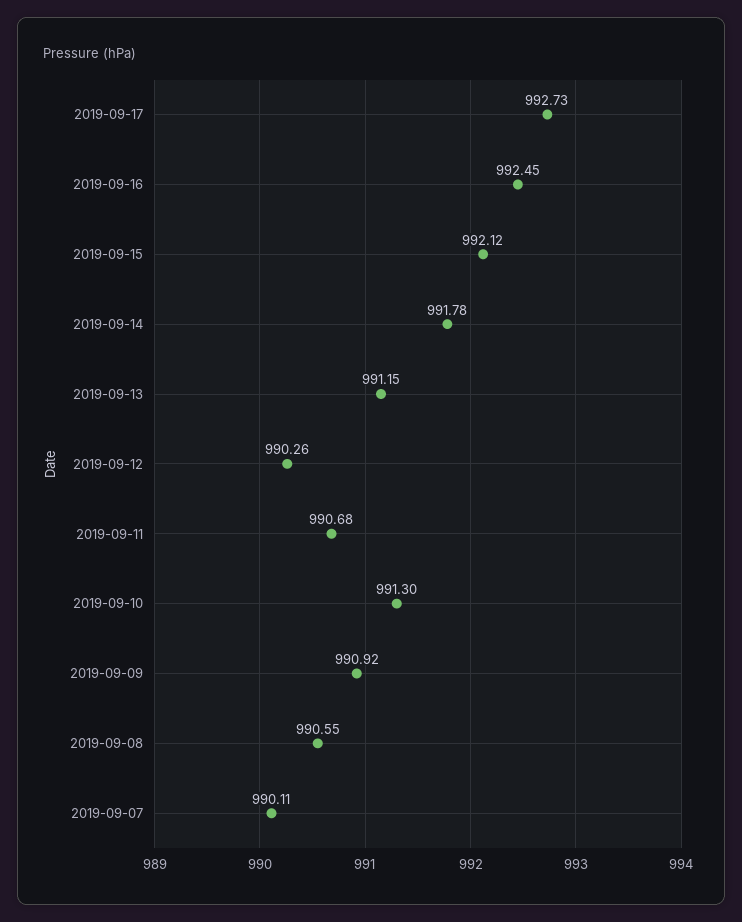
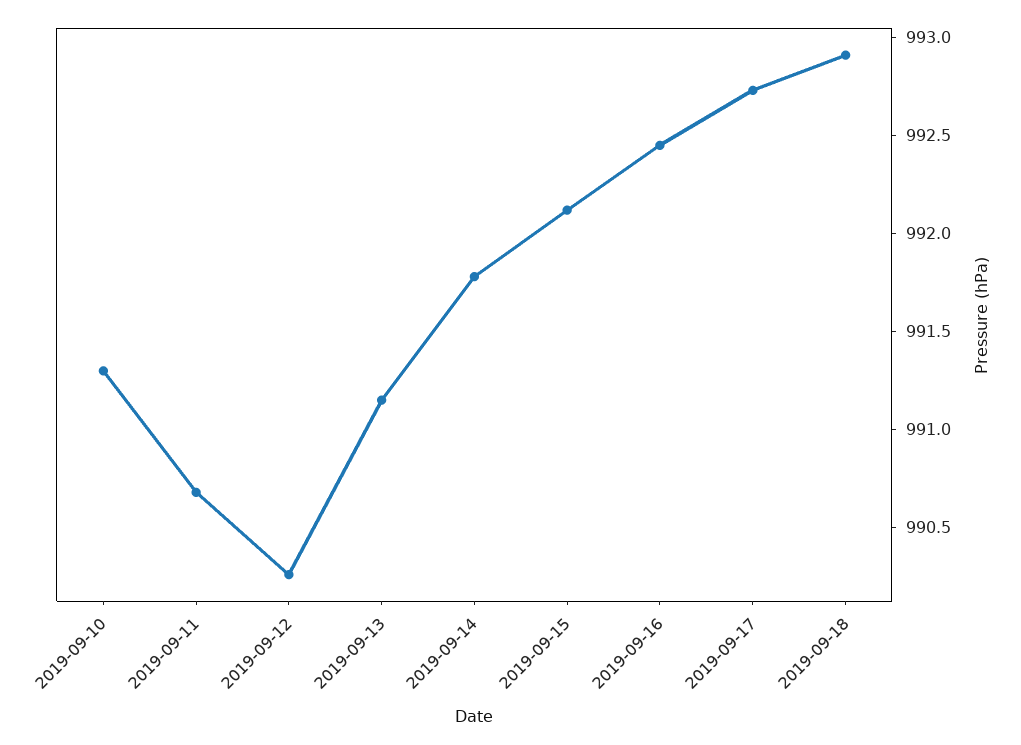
2019-09-09: 990.92 -> none
2019-09-08: 990.55 -> none
2019-09-07: 990.11 -> none
2019-09-18: none -> 992.9

